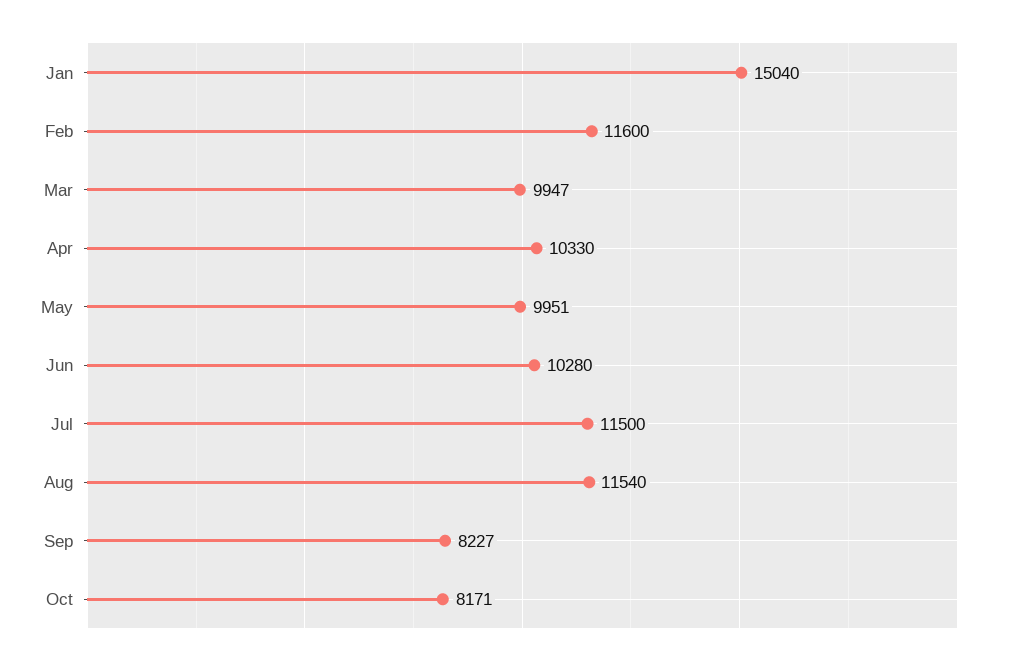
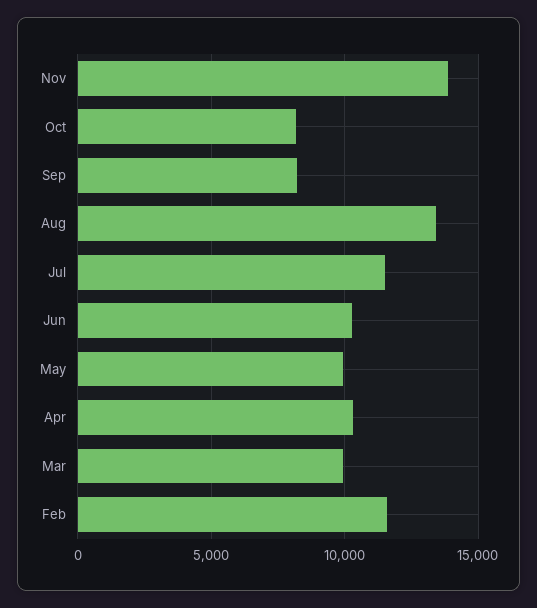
Jan: 15040 -> none
Aug: 11540 -> 13500
Nov: none -> 14000

